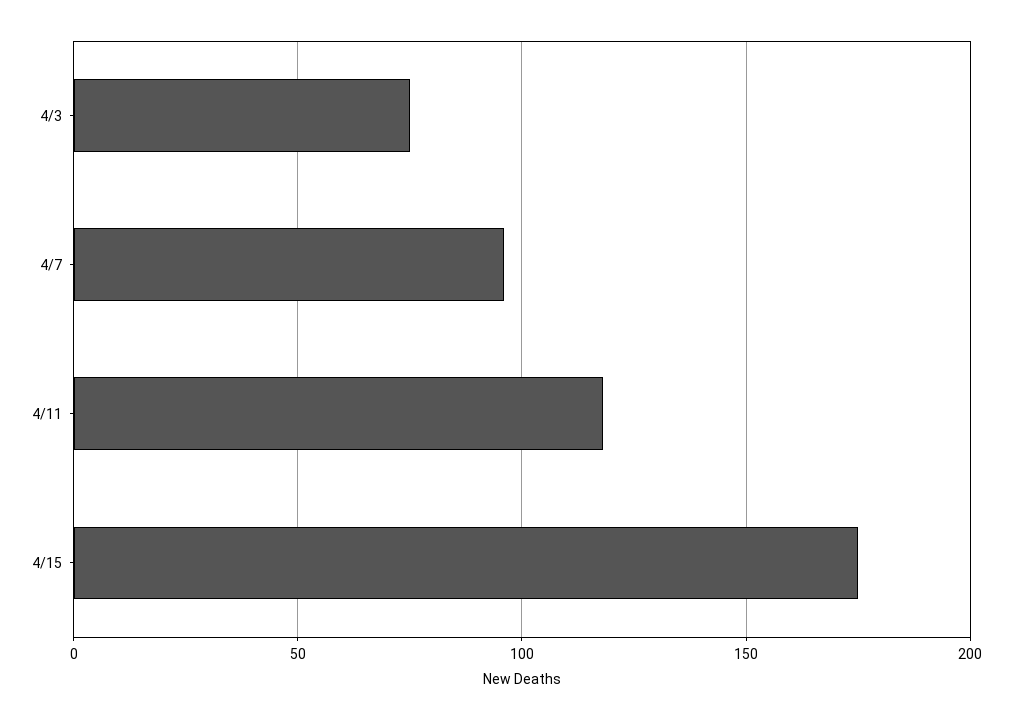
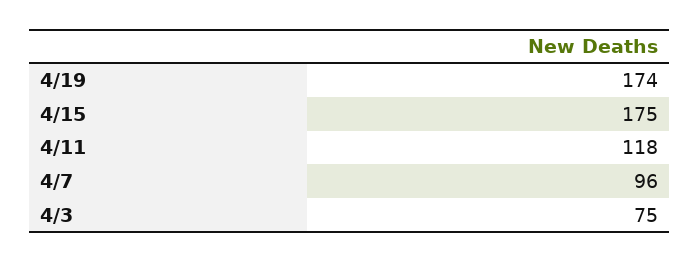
4/19: none -> 174

